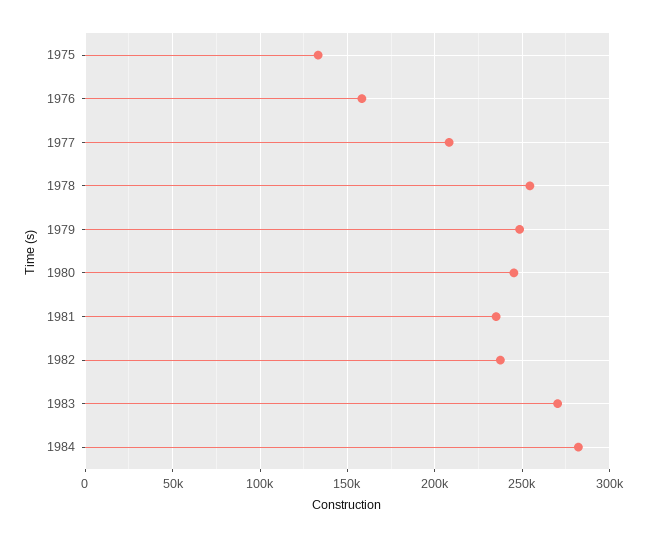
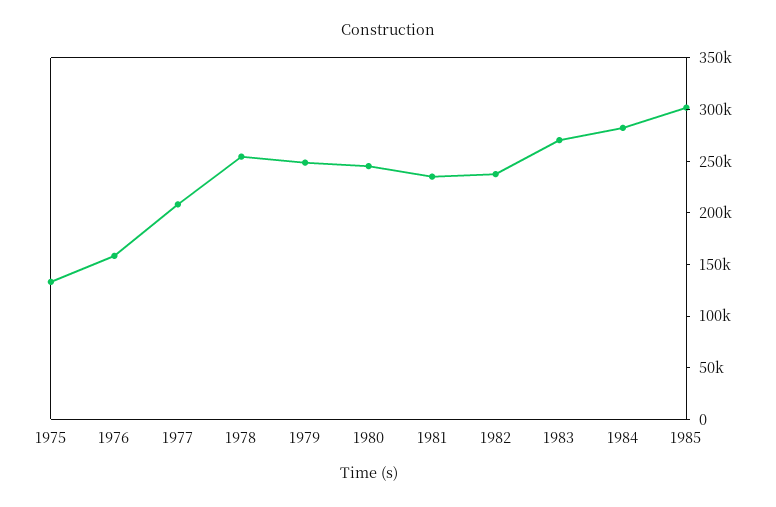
1985: none -> 300000

